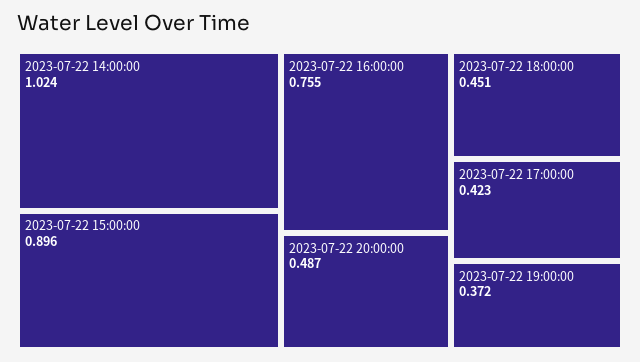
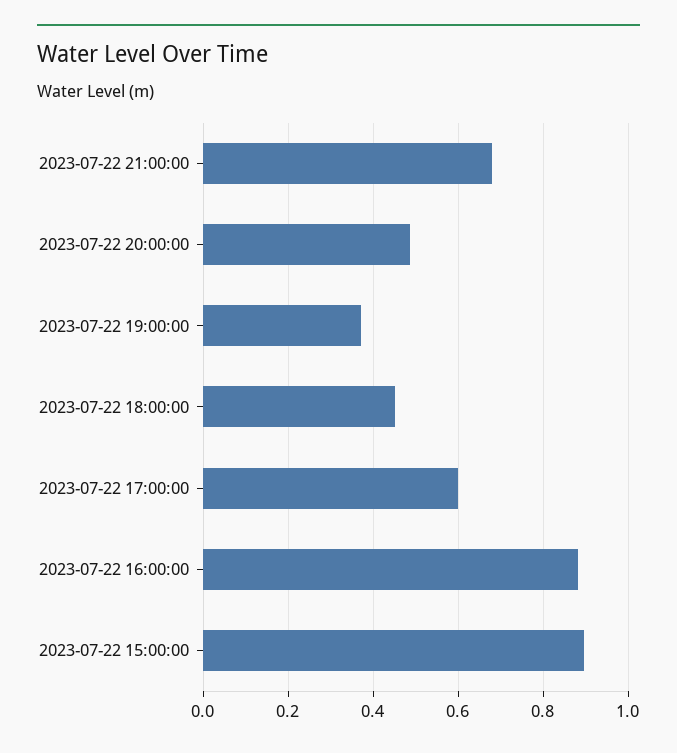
2023-07-22 14:00:00: 1.024 -> none
2023-07-22 16:00:00: 0.755 -> 0.88
2023-07-22 17:00:00: 0.423 -> 0.6
2023-07-22 21:00:00: none -> 0.68

